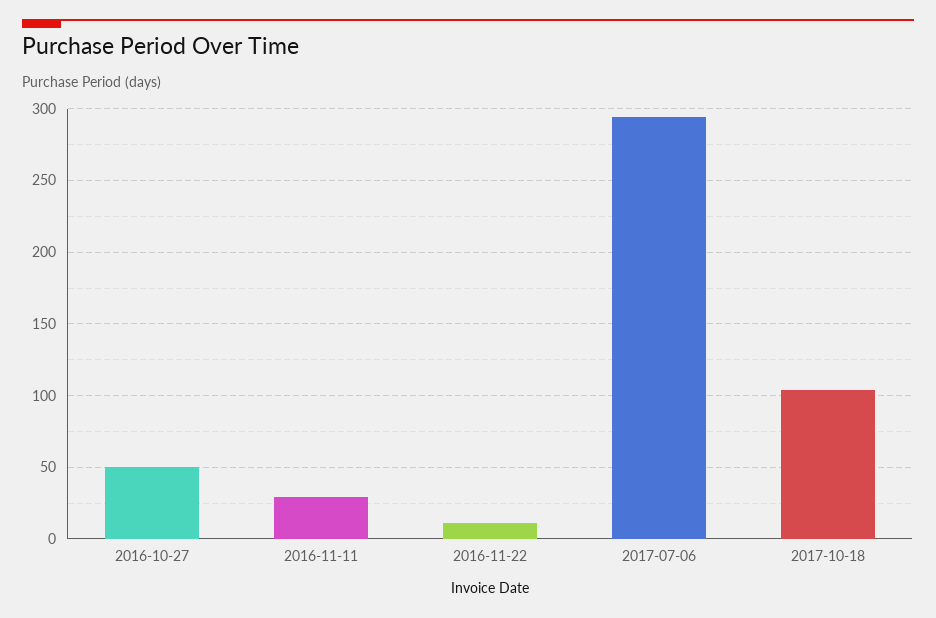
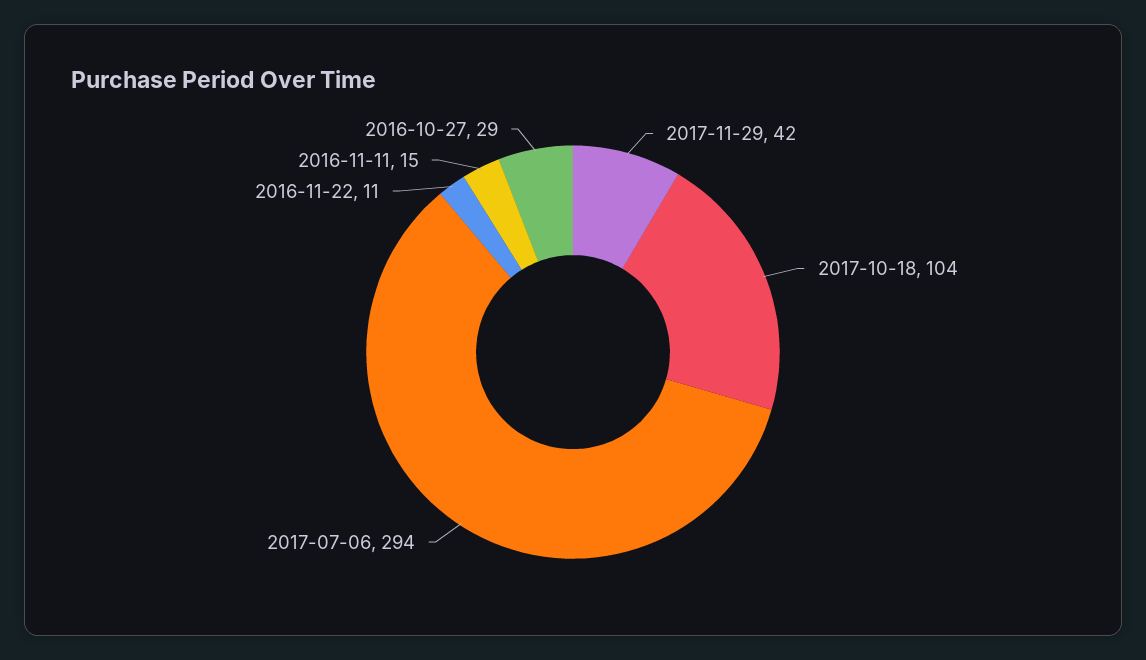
2016-10-27: 50 -> 29
2016-11-11: 30 -> 15
2017-11-29: none -> 42

